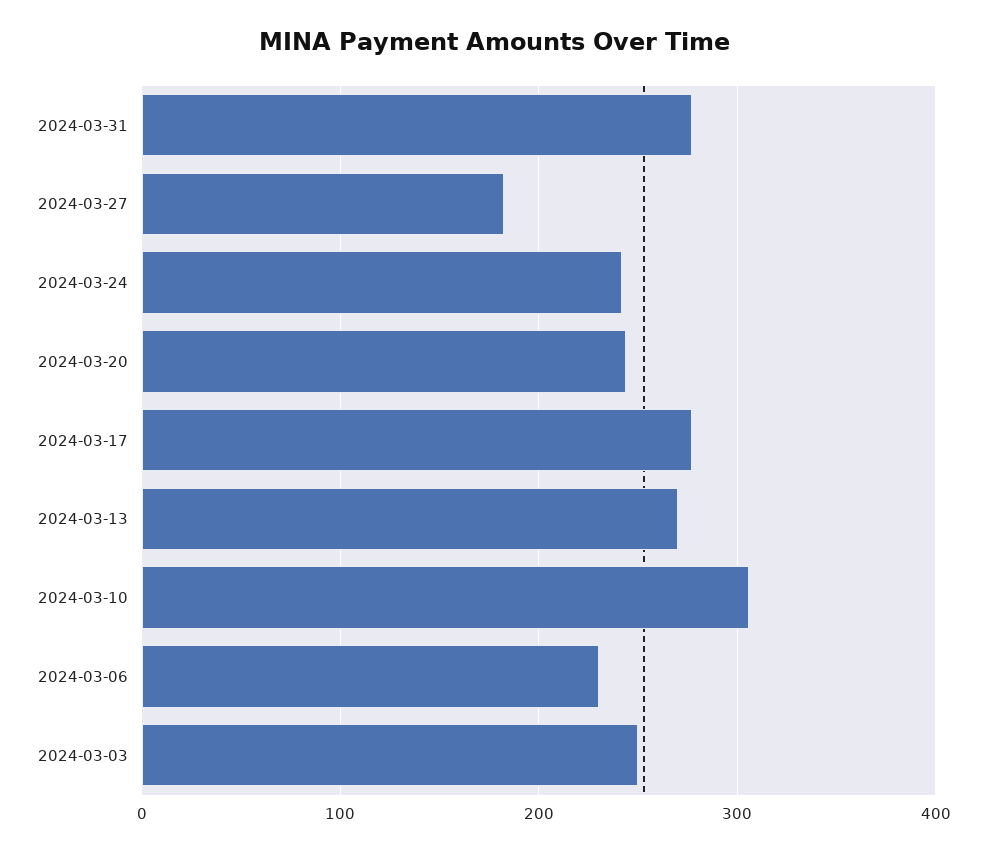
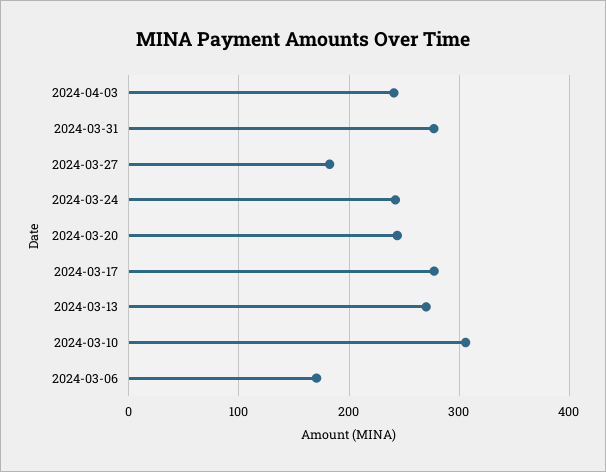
2024-03-06: 230 -> 170
2024-03-03: 250 -> none
2024-04-03: none -> 240

